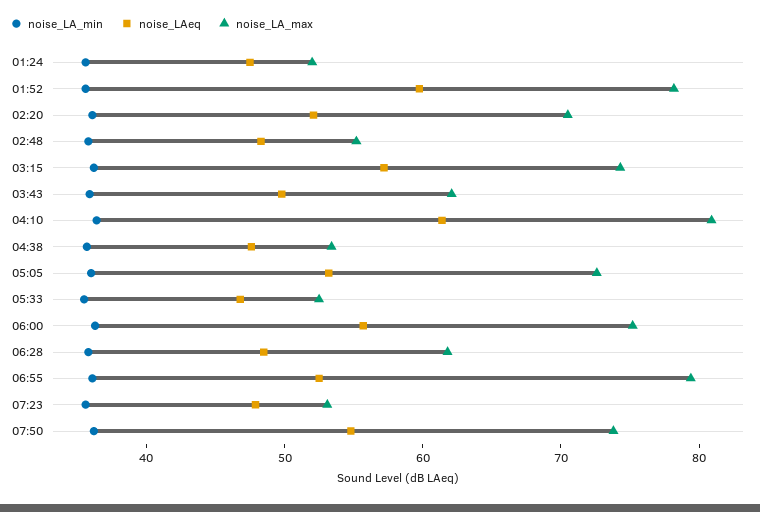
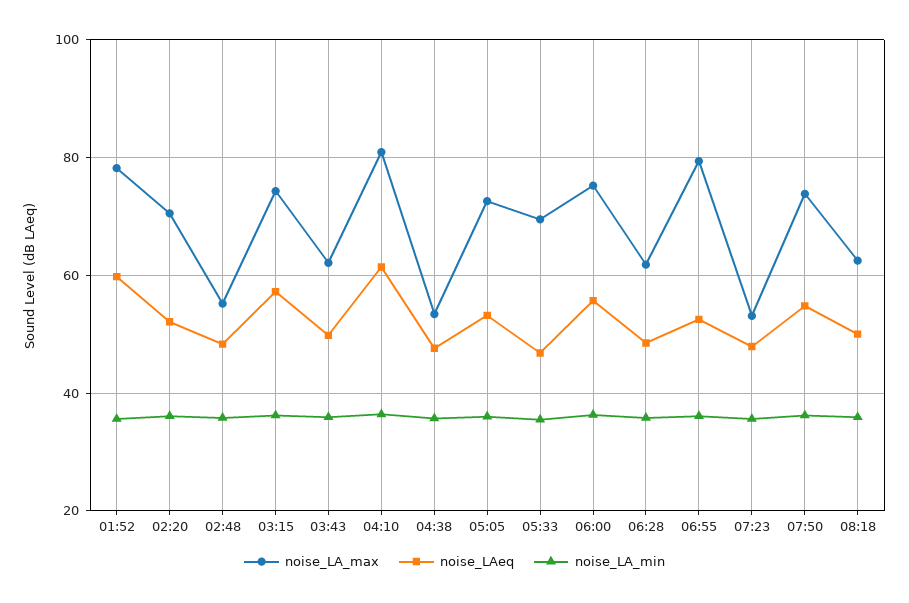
noise_LA_min, 01:24: 36 -> none
noise_LAeq, 01:24: 48 -> none
noise_LA_max, 01:24: 52 -> none
noise_LA_max, 05:33: 52 -> 70
noise_LA_max, 08:18: none -> 62
noise_LAeq, 08:18: none -> 50
noise_LA_min, 08:18: none -> 36

